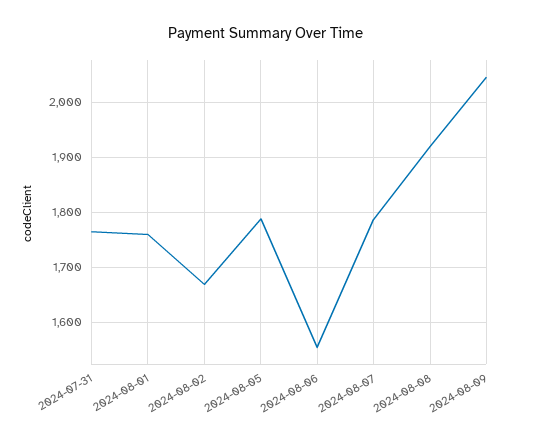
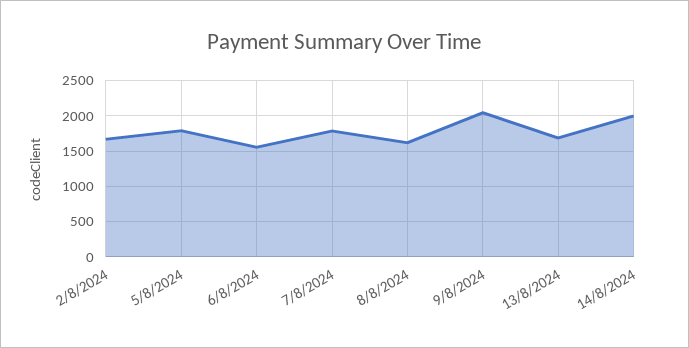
2024-07-31: 1760 -> none
2024-08-01: 1760 -> none
2024-08-08: 1920 -> 1600
13/8/2024: none -> 1700
14/8/2024: none -> 2000

